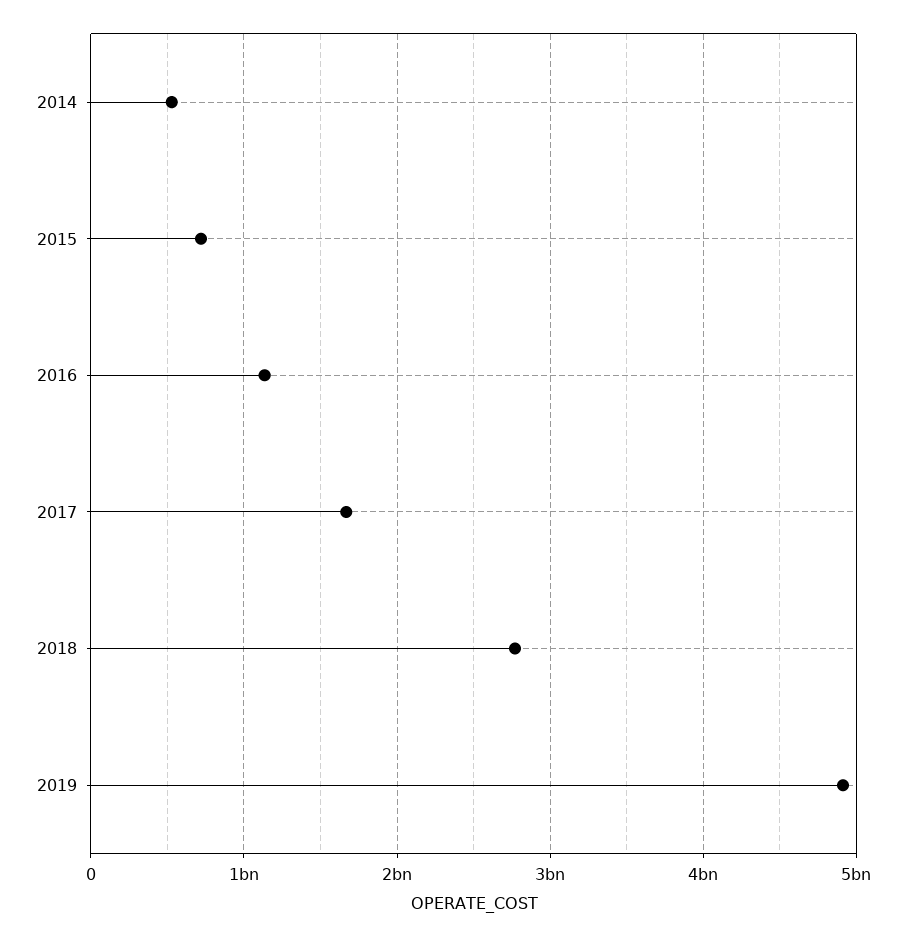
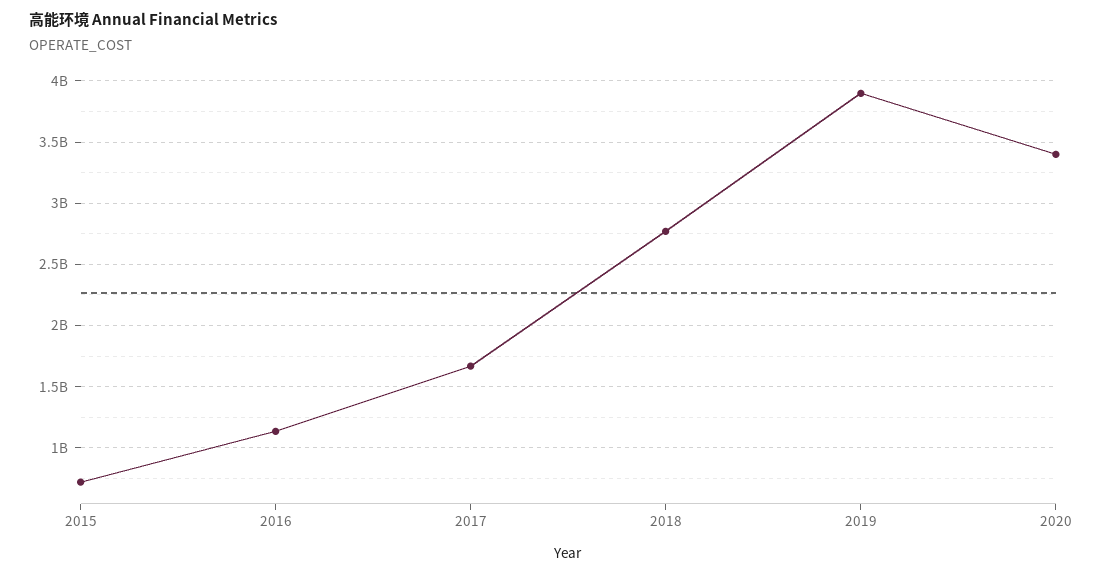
2014: 500000000 -> none
2019: 4900000000 -> 3900000000
2020: none -> 3400000000

